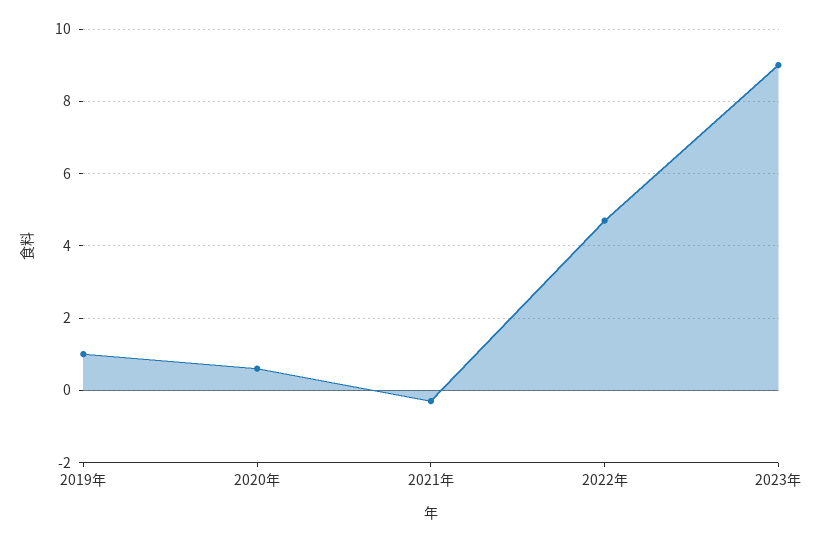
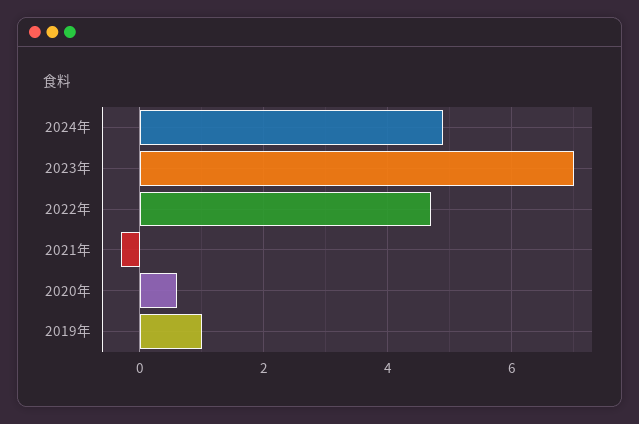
2023年: 9 -> 7
2024年: none -> 5

